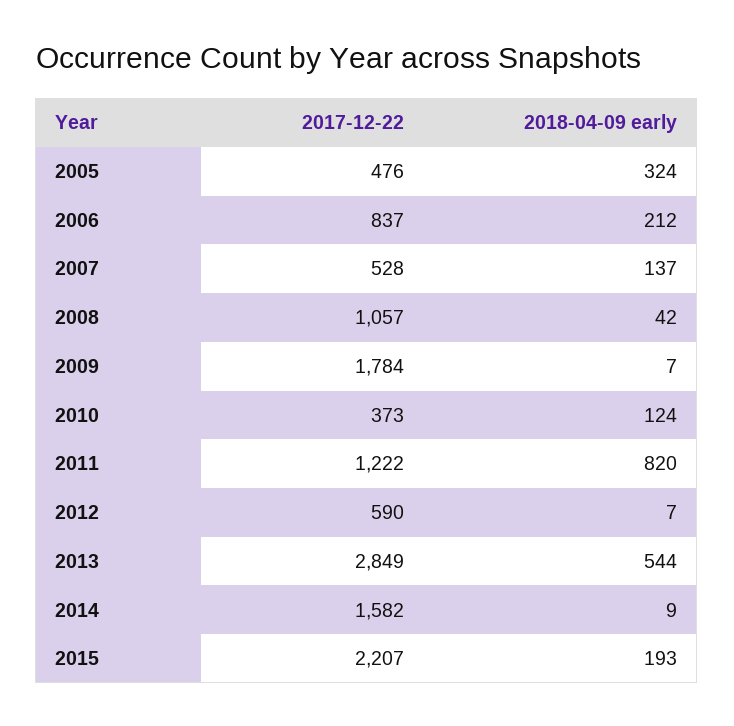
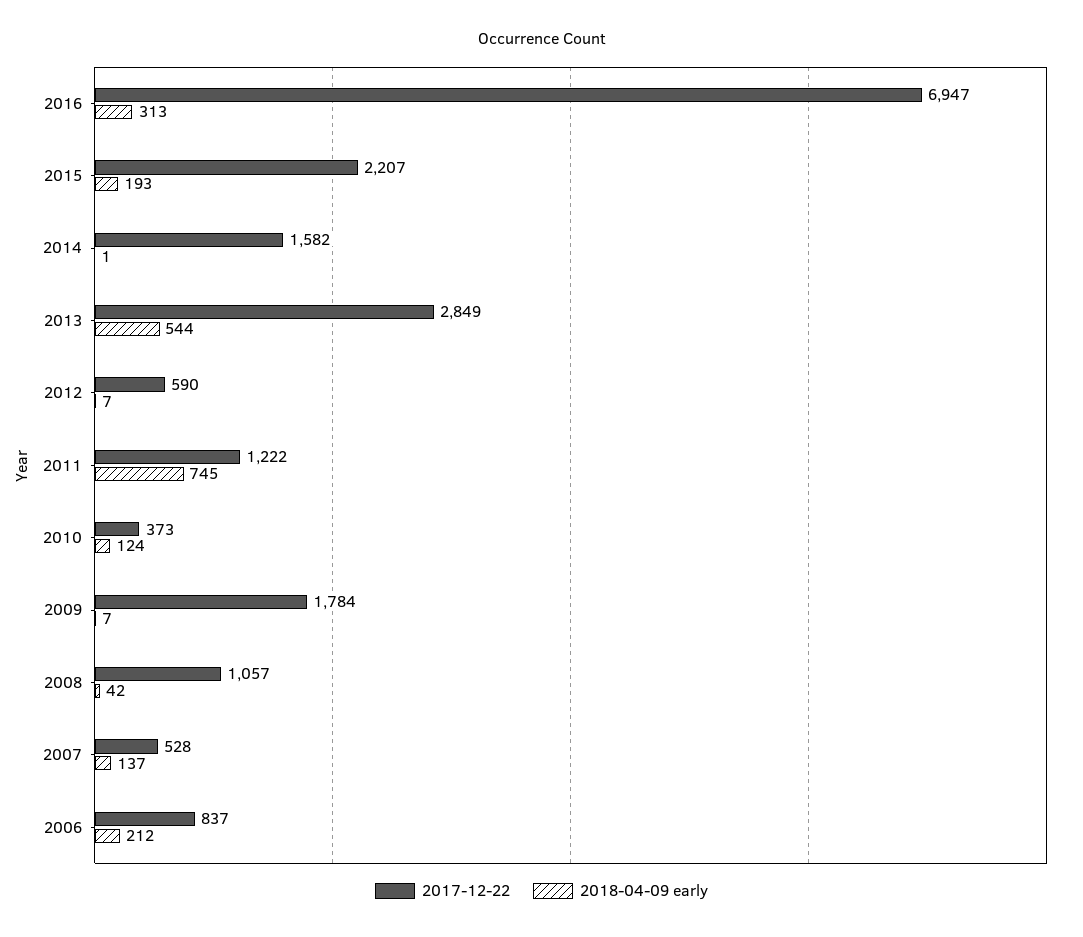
2017-12-22, 2005: 476 -> none
2018-04-09 early, 2005: 324 -> none
2018-04-09 early, 2011: 820 -> 745
2018-04-09 early, 2014: 9 -> 1
2017-12-22, 2016: none -> 6947
2018-04-09 early, 2016: none -> 313

